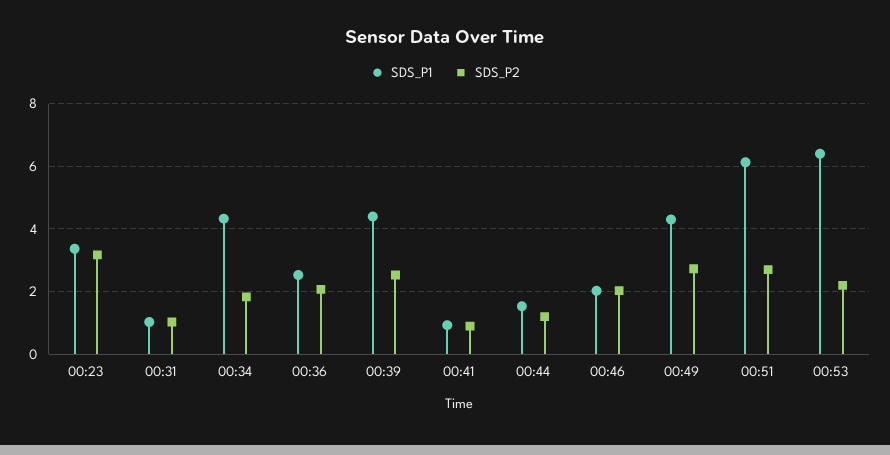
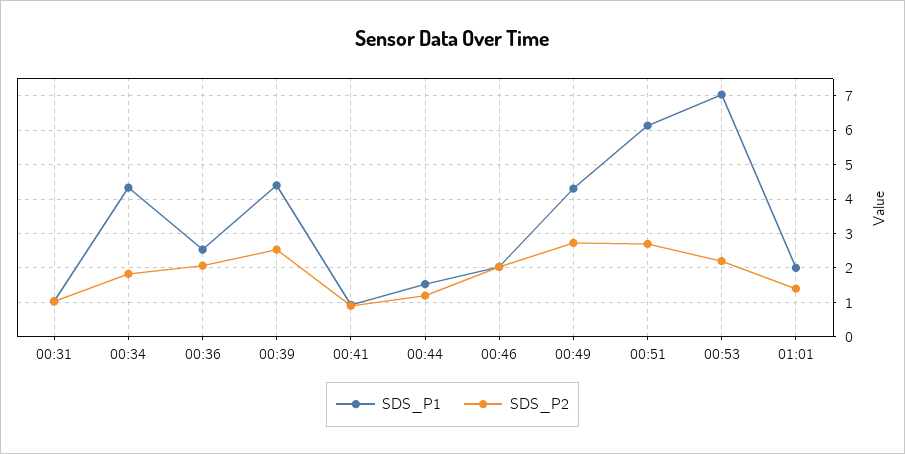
SDS_P1, 00:23: 3.4 -> none
SDS_P2, 00:23: 3.2 -> none
SDS_P1, 00:53: 6.4 -> 7
SDS_P1, 01:01: none -> 2
SDS_P2, 01:01: none -> 1.4

